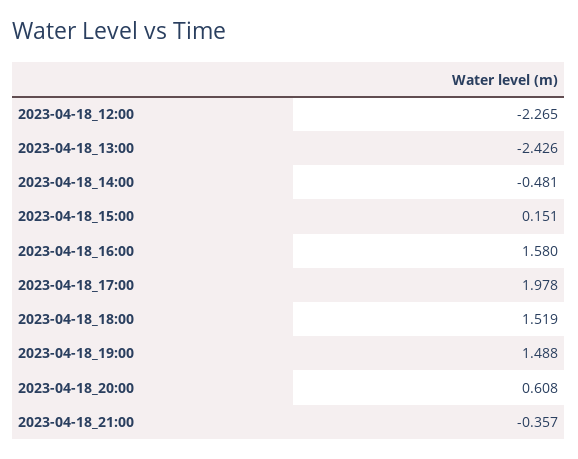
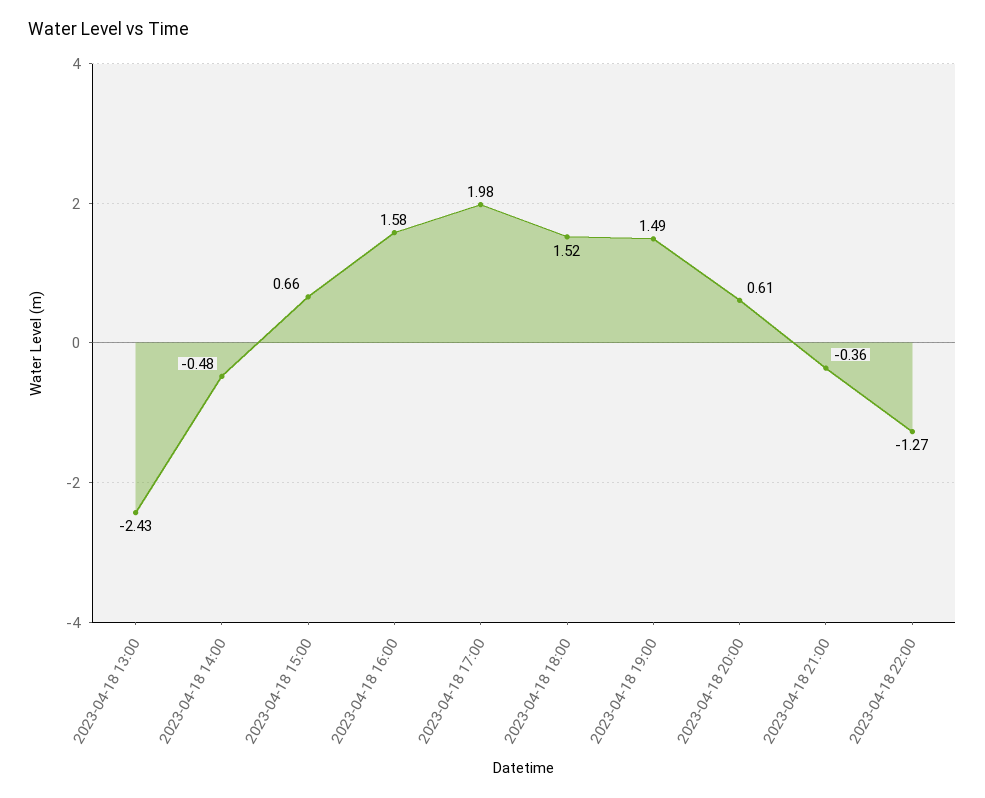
2023-04-18_12:00: -2.265 -> none
2023-04-18_15:00: 0.151 -> 0.66
2023-04-18 22:00: none -> -1.27

